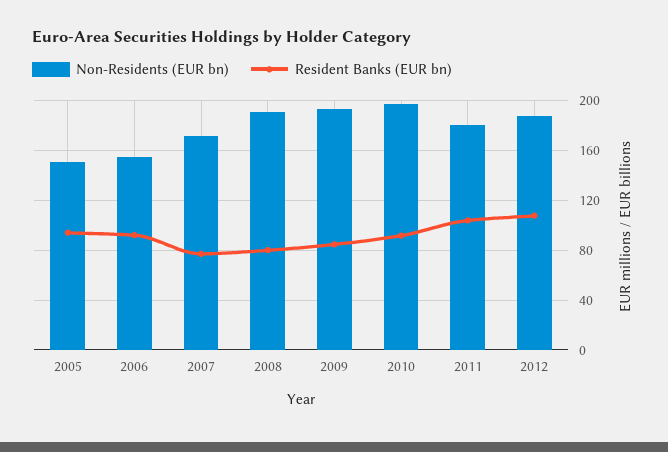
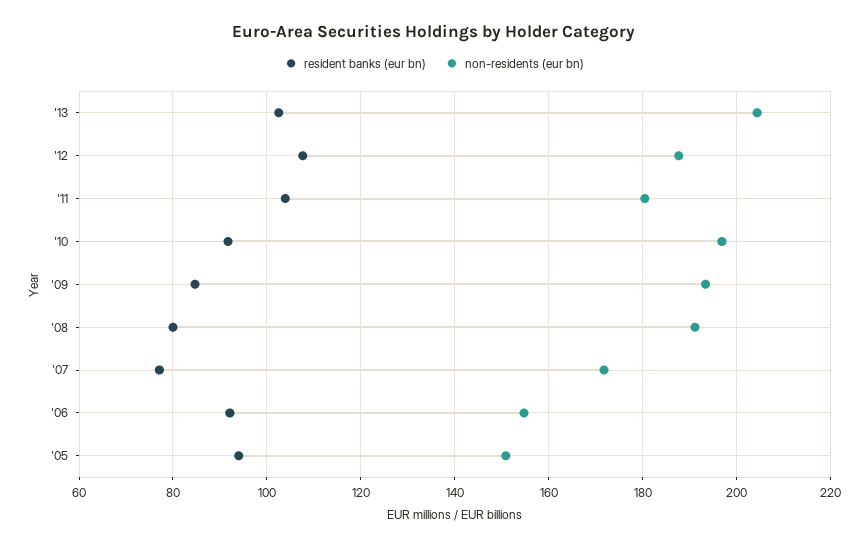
Resident Banks (EUR bn), '13: none -> 102
Non-Residents (EUR bn), '13: none -> 204

